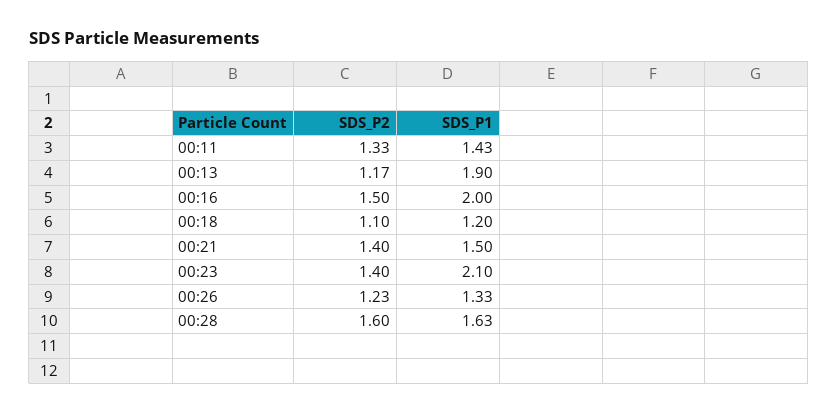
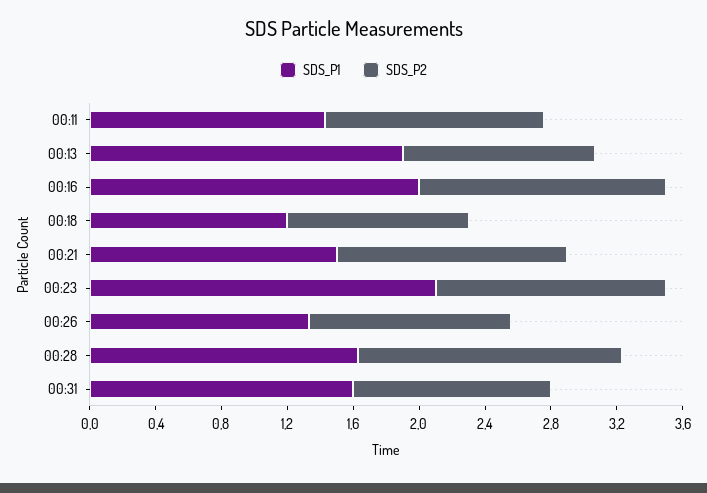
SDS_P1, 00:31: none -> 1.6
SDS_P2, 00:31: none -> 1.2

